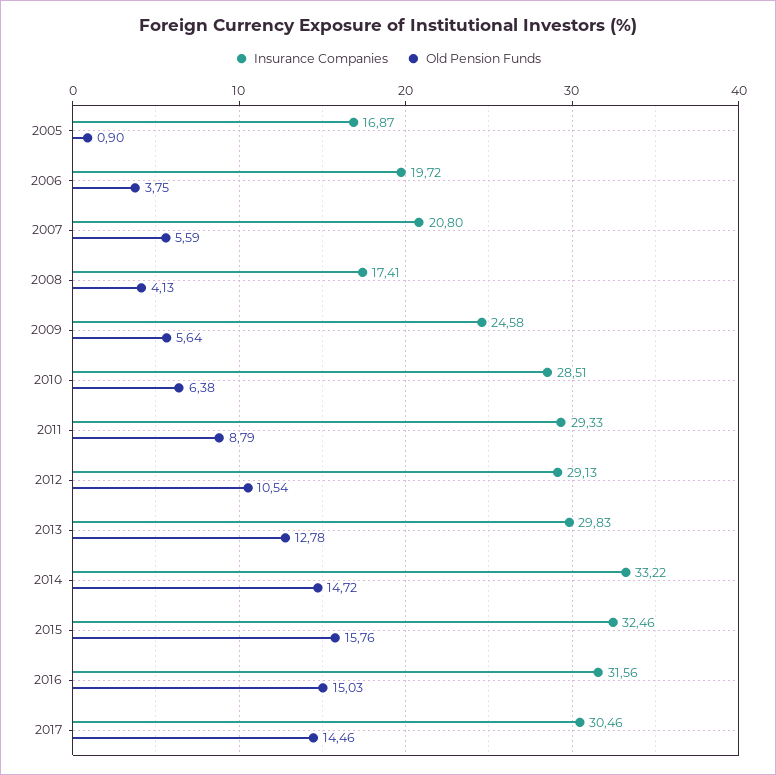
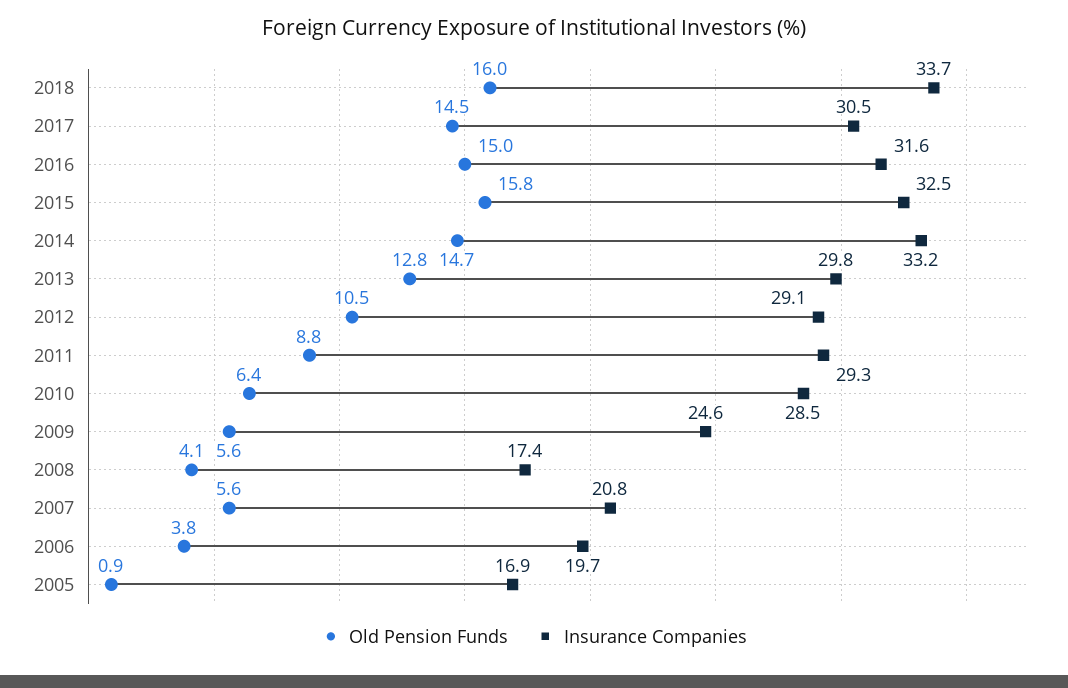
Old Pension Funds, 2018: none -> 16
Insurance Companies, 2018: none -> 33.7

